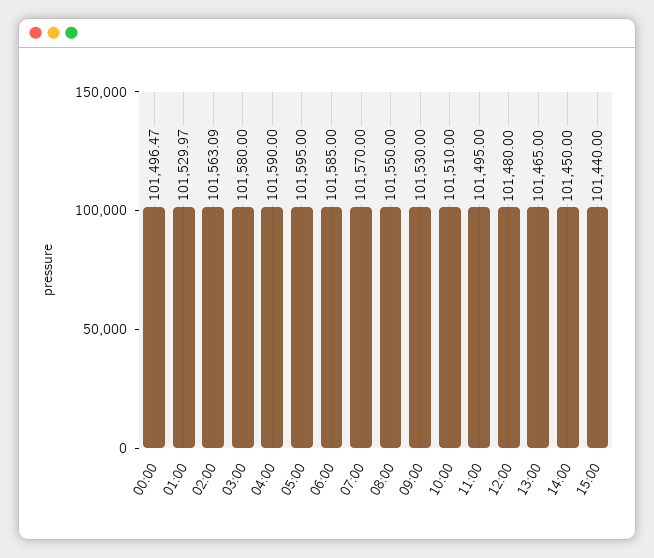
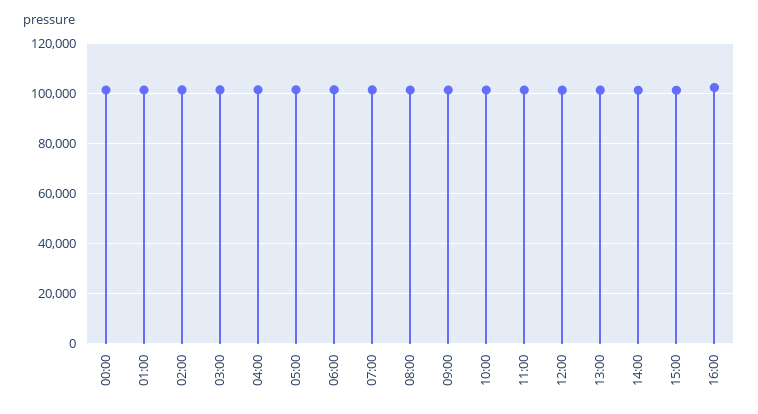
16:00: none -> 102500

